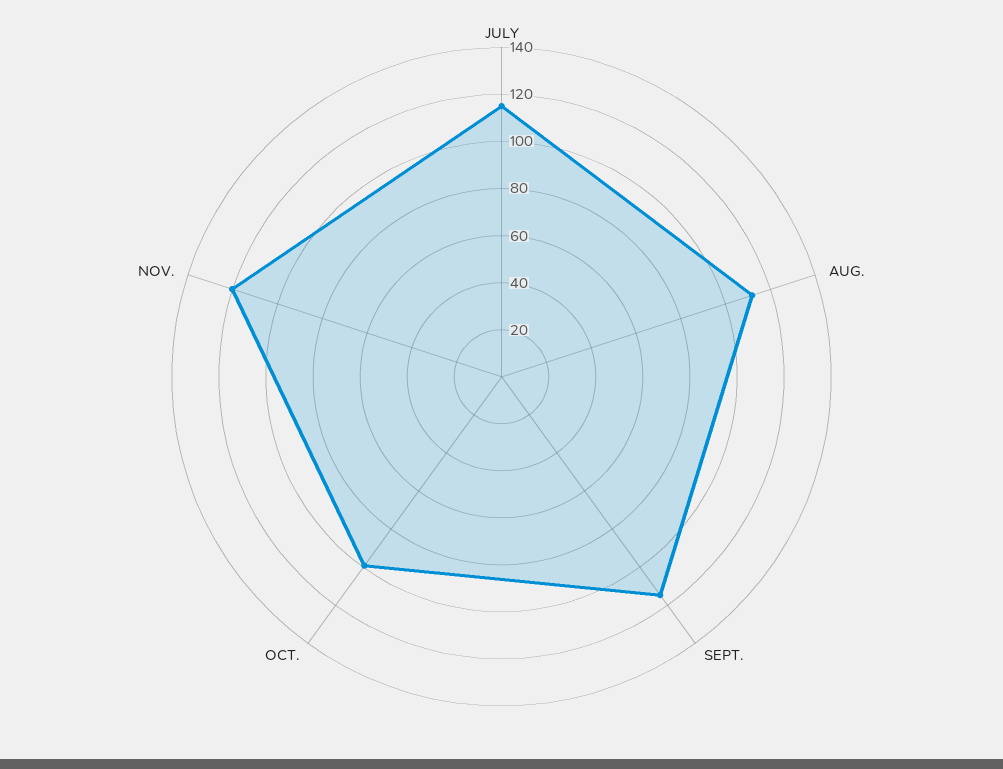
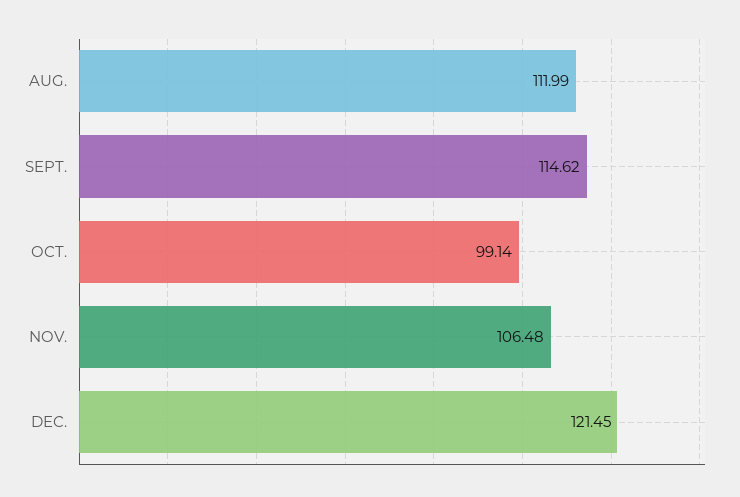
JULY: 115 -> none
NOV.: 120 -> 106.48
DEC.: none -> 121.45

